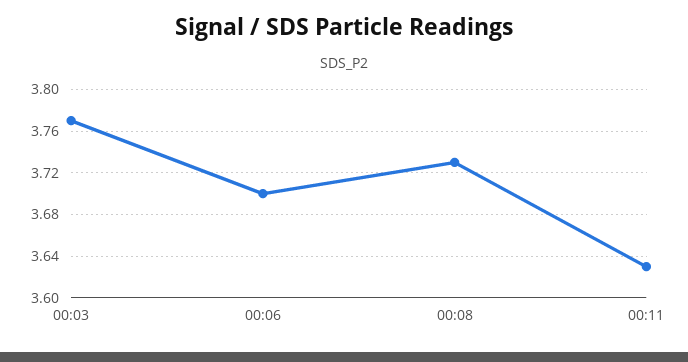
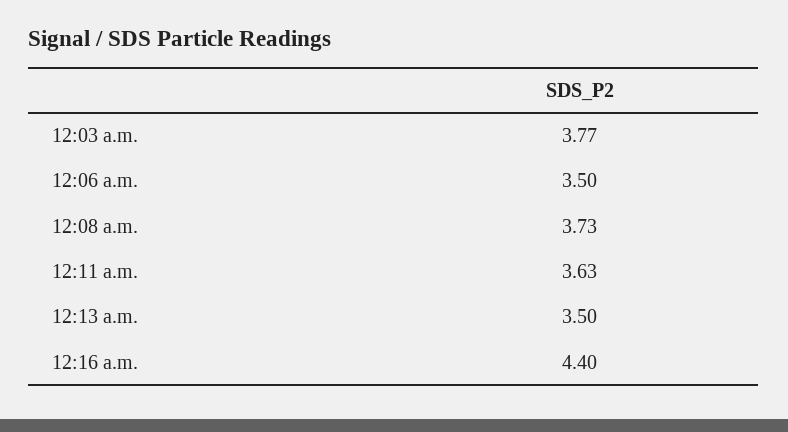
00:06: 3.7 -> 3.5
12:13 a.m.: none -> 3.5
12:16 a.m.: none -> 4.4

